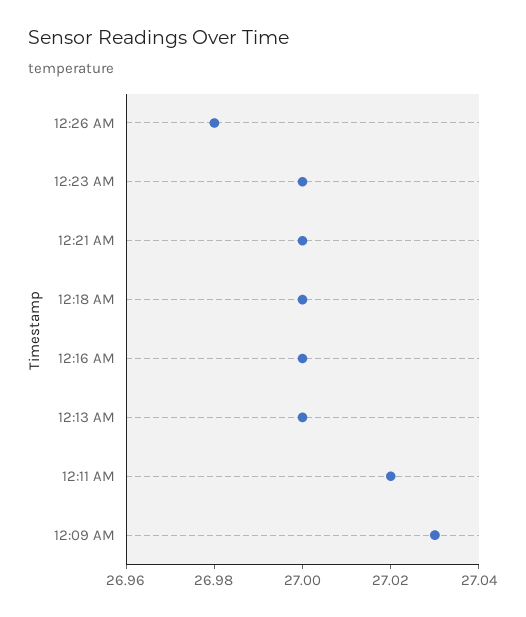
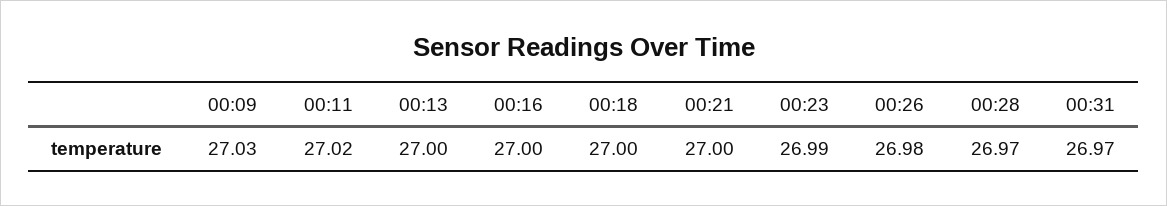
12:23 AM: 27 -> 26.99
00:28: none -> 26.97
00:31: none -> 26.97

